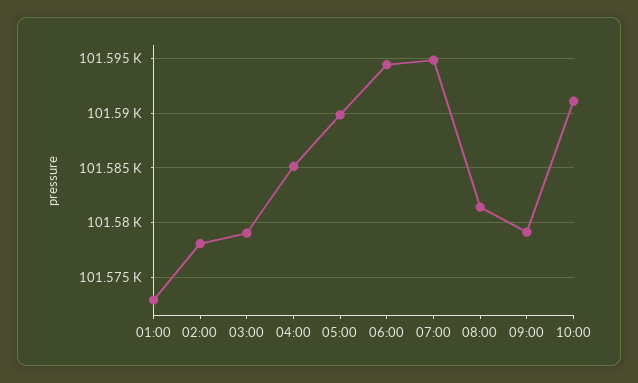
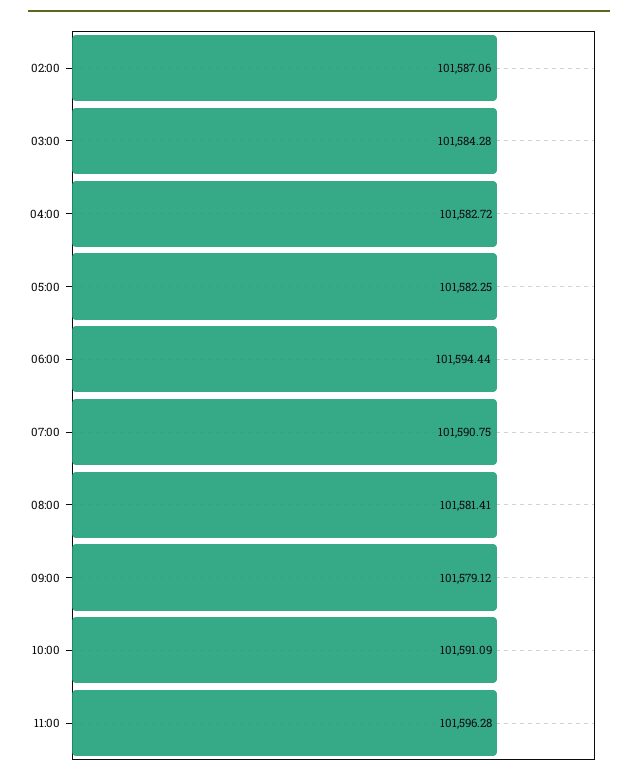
01:00: 101573 -> none
02:00: 101578 -> 101587.06
03:00: 101579 -> 101584.28
04:00: 101585 -> 101582.72
05:00: 101590 -> 101582.25
07:00: 101595 -> 101590.75
11:00: none -> 101596.28

